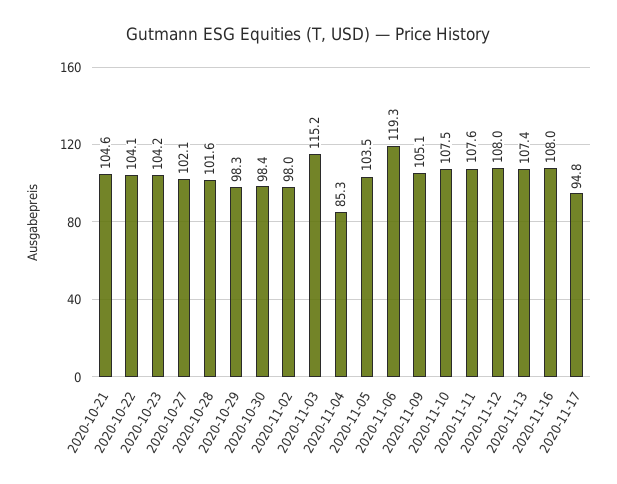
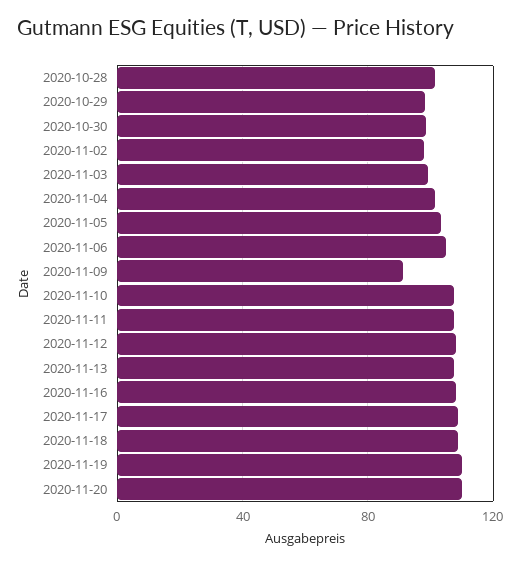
2020-10-21: 104.6 -> none
2020-10-22: 104.1 -> none
2020-10-23: 104.2 -> none
2020-10-27: 102.1 -> none
2020-11-03: 115.2 -> 100
2020-11-04: 85.3 -> 100
2020-11-06: 119.3 -> 105
2020-11-09: 105.1 -> 90
2020-11-17: 94.8 -> 110
2020-11-18: none -> 110
2020-11-19: none -> 110
2020-11-20: none -> 110

